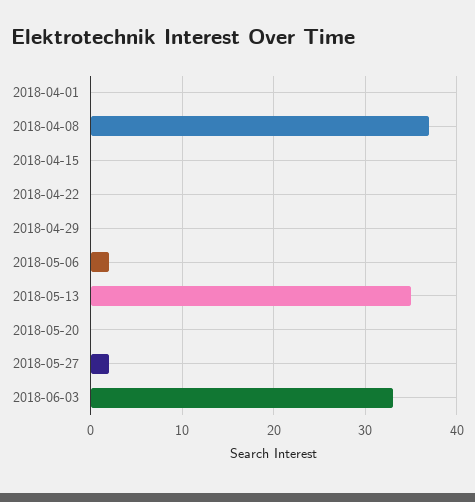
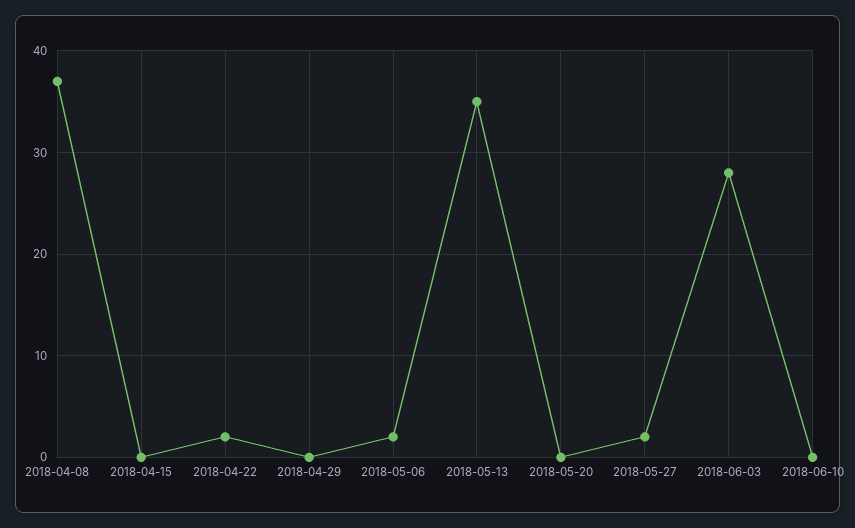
2018-04-01: 0 -> none
2018-04-22: 0 -> 2
2018-06-03: 33 -> 28
2018-06-10: none -> 0

